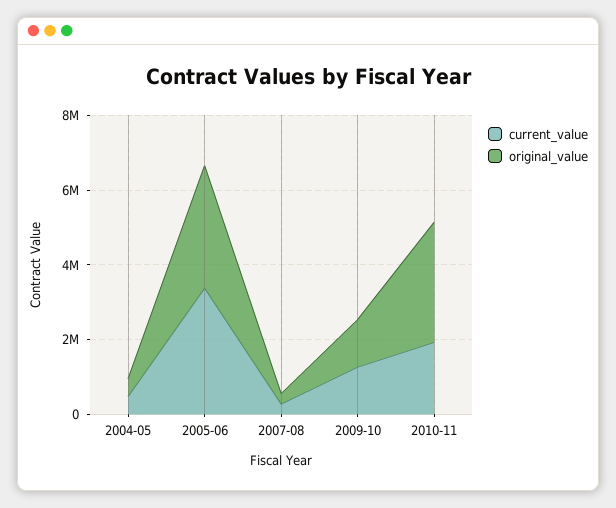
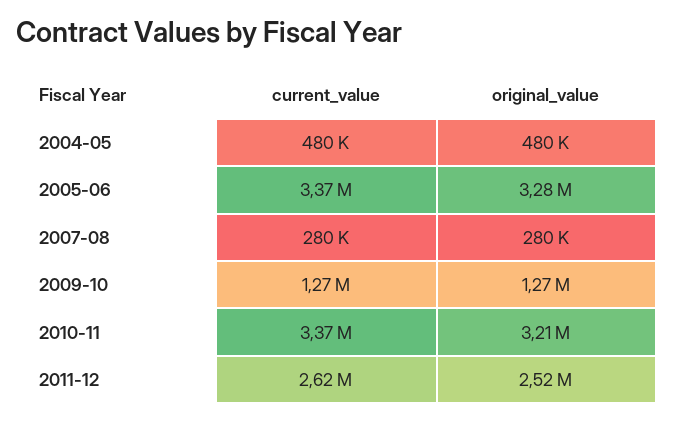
current_value, 2010-11: 2000000 -> 3370000
current_value, 2011-12: none -> 2620000
original_value, 2011-12: none -> 2520000

